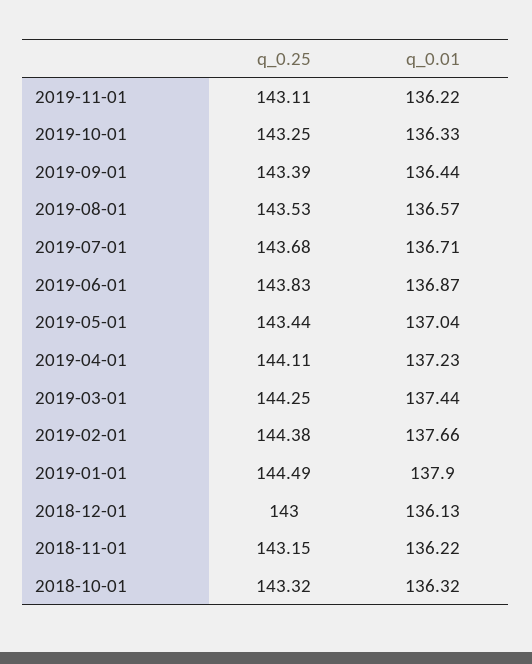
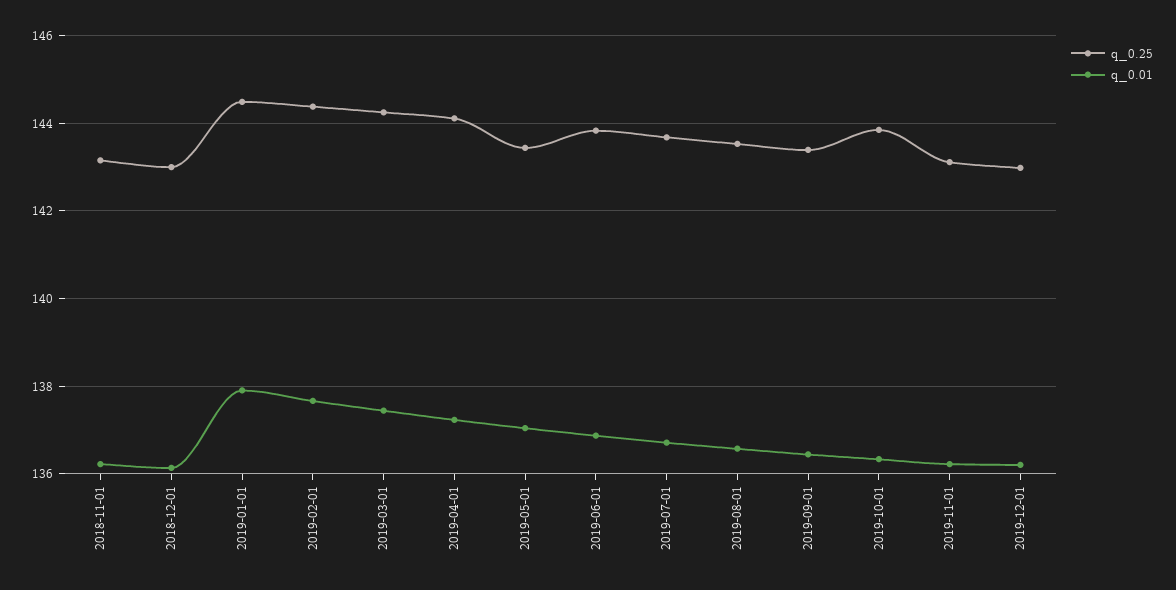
q_0.25, 2019-10-01: 143.25 -> 143.8
q_0.25, 2018-10-01: 143.32 -> none
q_0.01, 2018-10-01: 136.32 -> none
q_0.25, 2019-12-01: none -> 143
q_0.01, 2019-12-01: none -> 136.2

